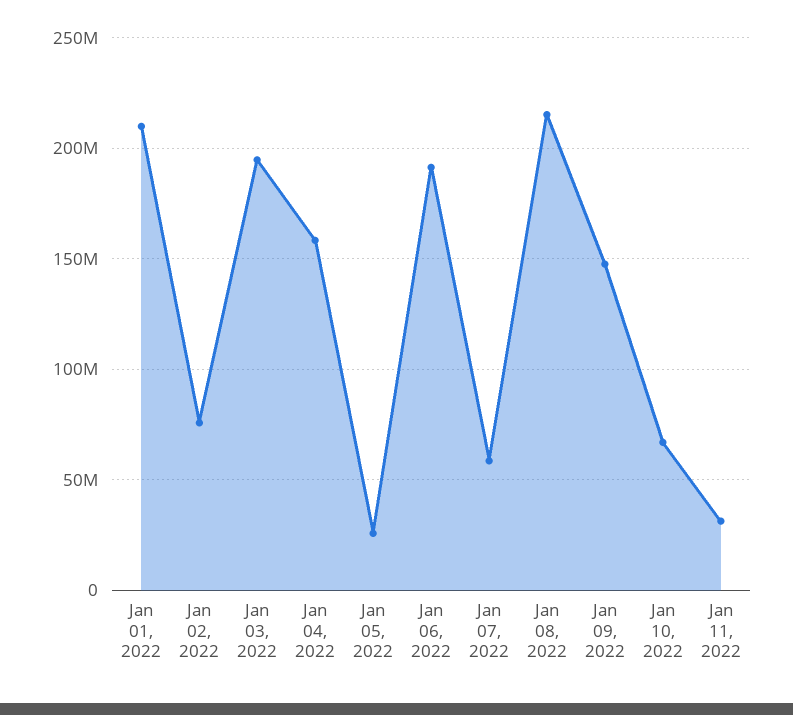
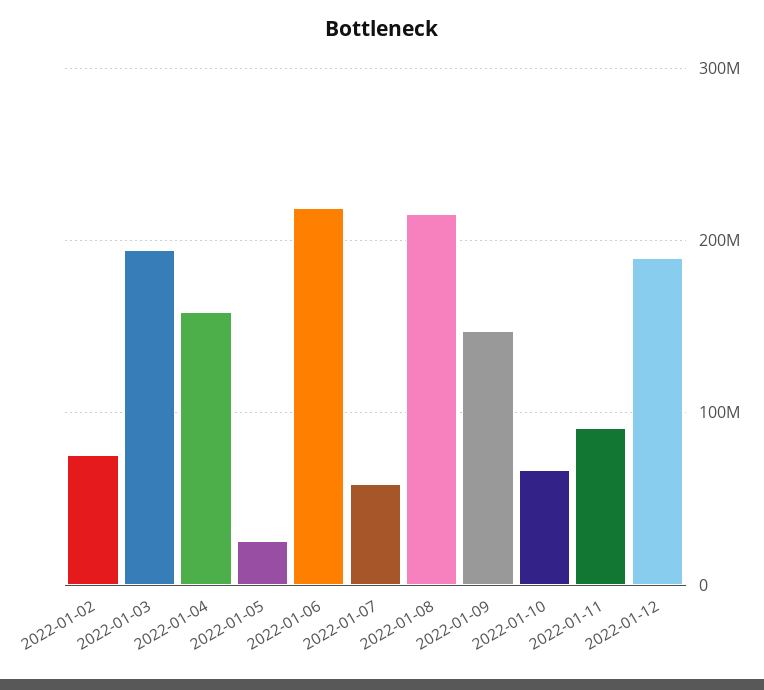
Jan 01, 2022: 210000000 -> none
Jan 06, 2022: 190000000 -> 220000000
Jan 11, 2022: 30000000 -> 90000000
2022-01-12: none -> 190000000

